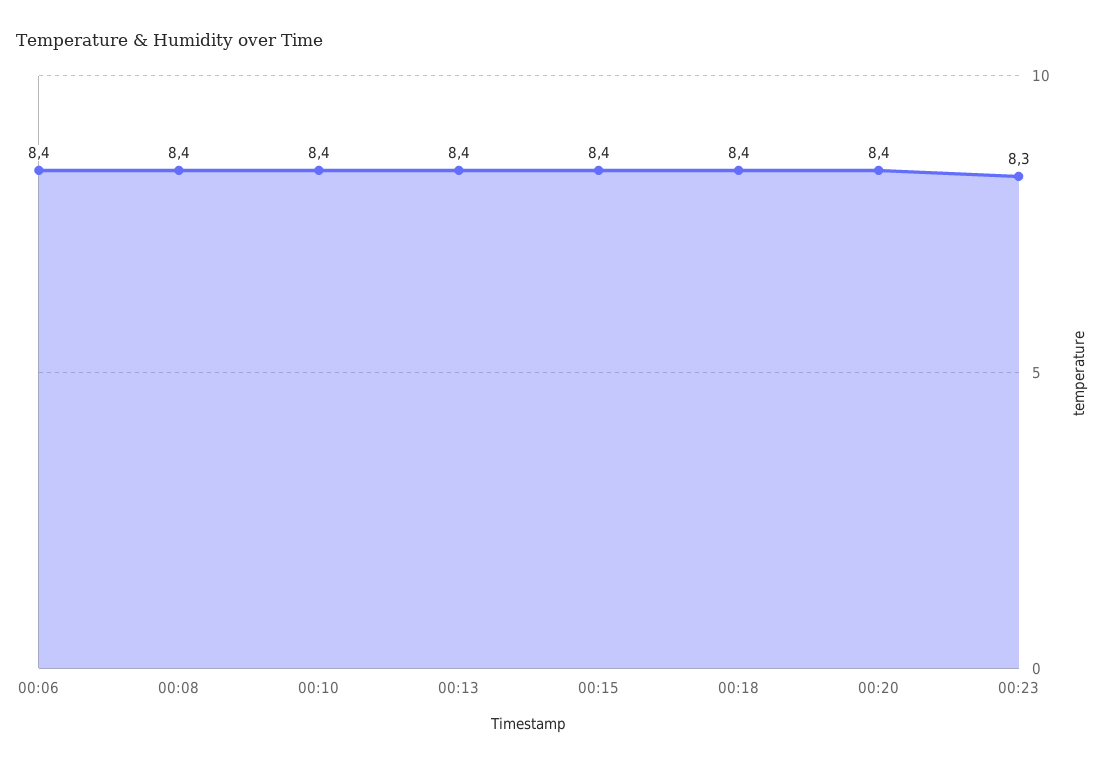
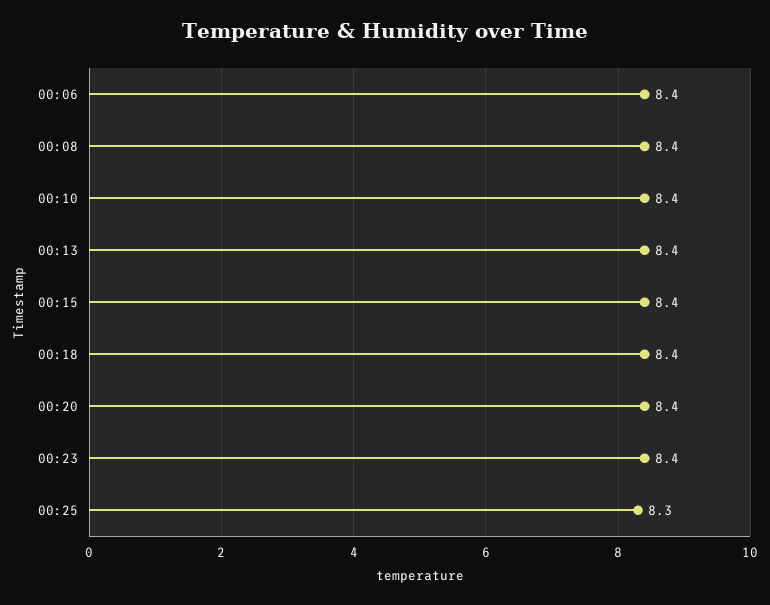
00:23: 8.3 -> 8.4
00:25: none -> 8.3

